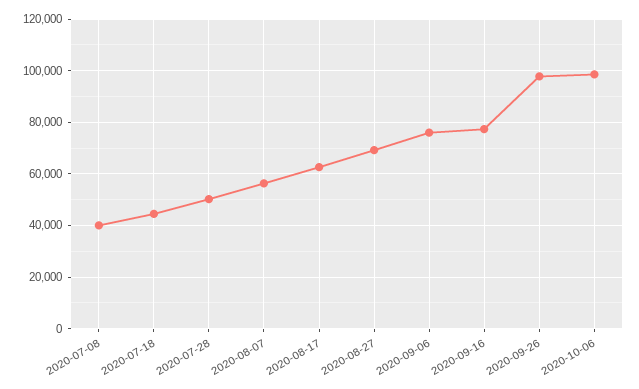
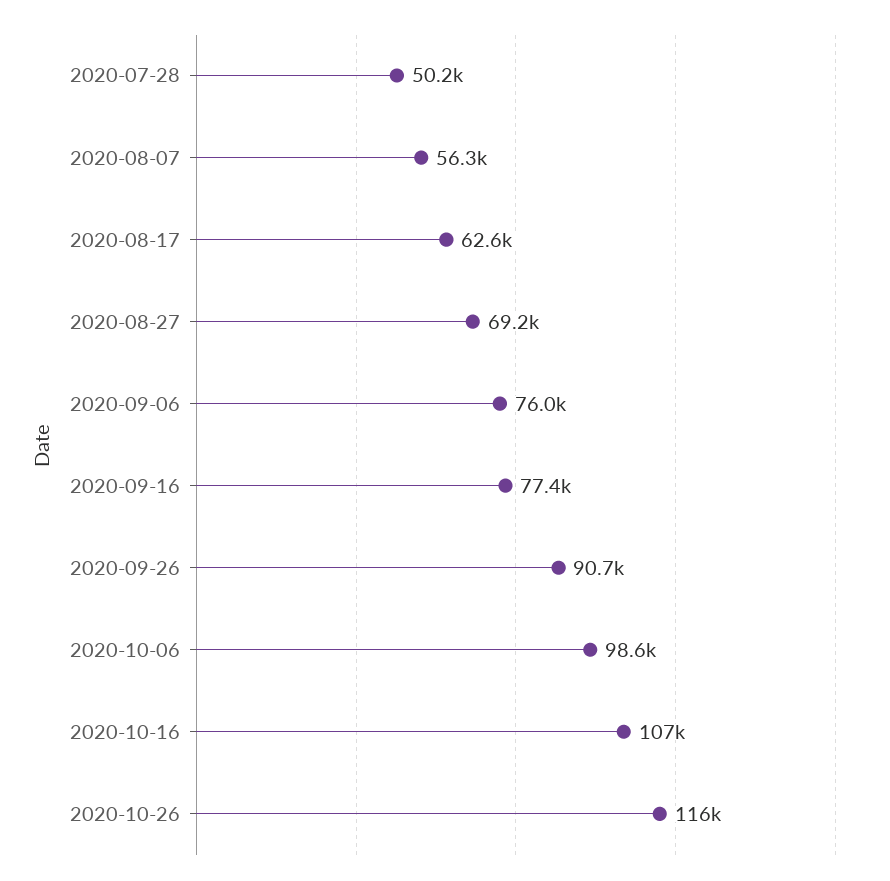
2020-07-08: 40000 -> none
2020-07-18: 45000 -> none
2020-09-26: 97500 -> 90700
2020-10-16: none -> 107000
2020-10-26: none -> 116000

